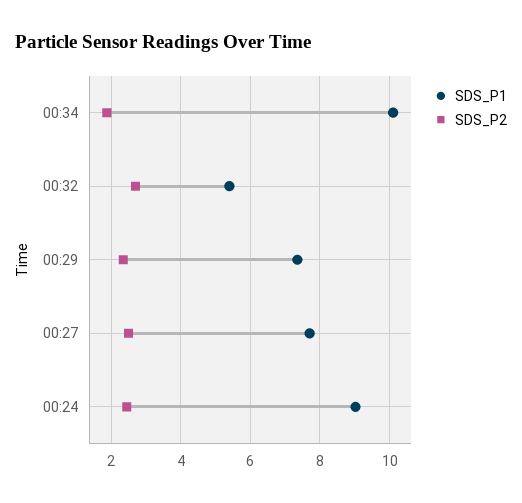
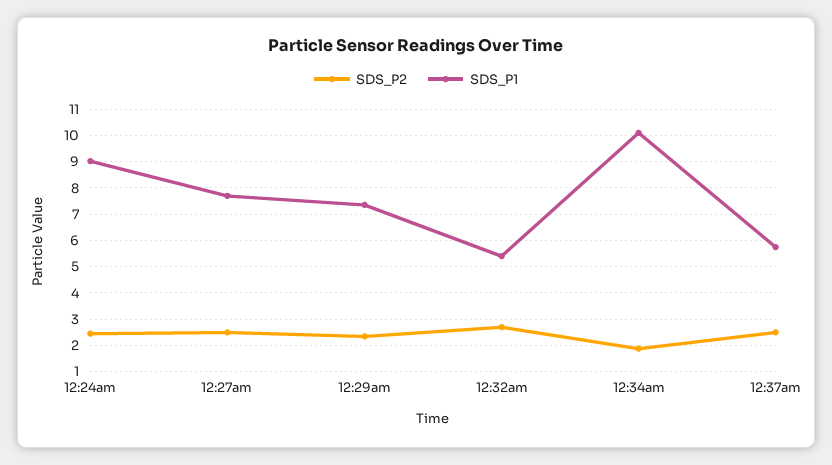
SDS_P2, 12:37am: none -> 2.5
SDS_P1, 12:37am: none -> 5.75

